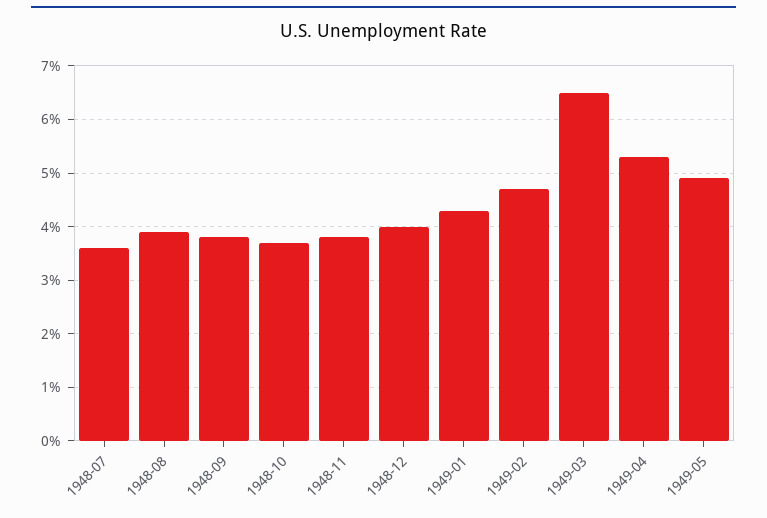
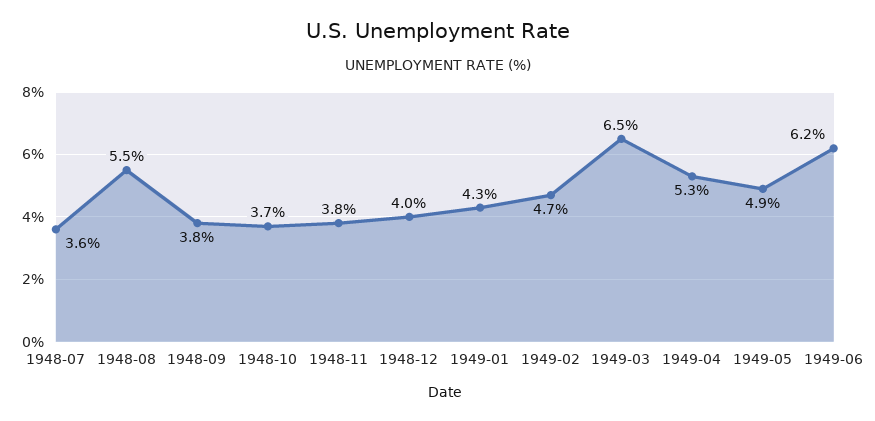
1948-08: 4 -> 5.5
1949-06: none -> 6.2

